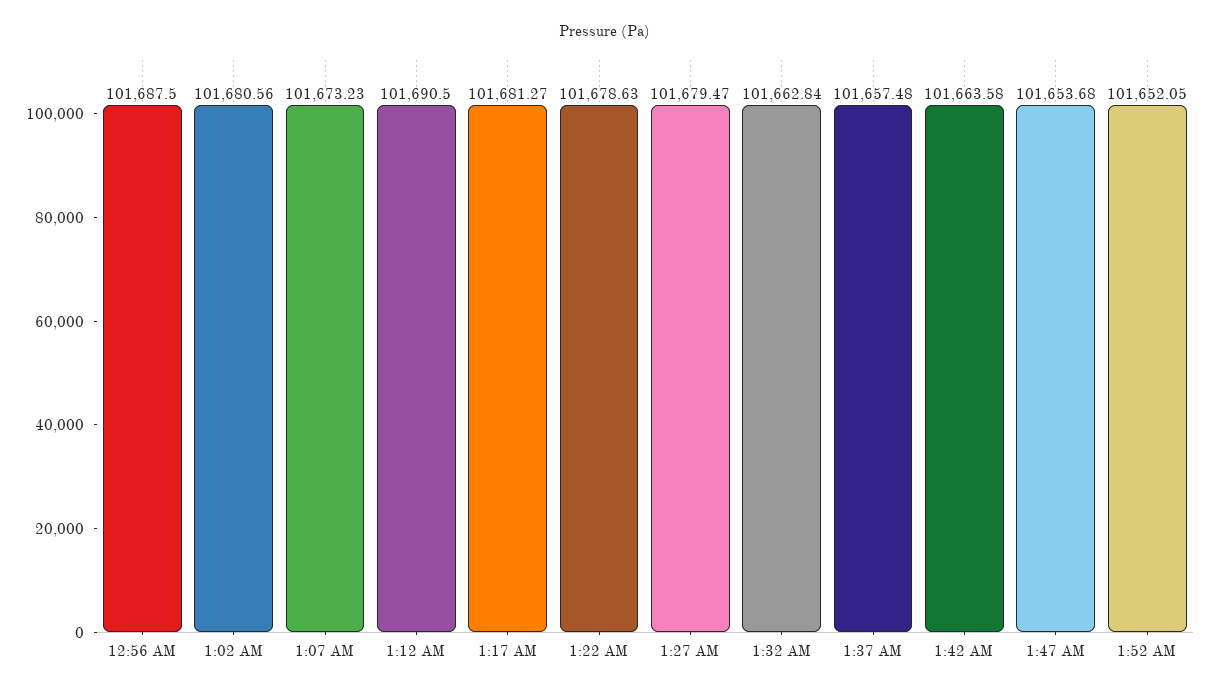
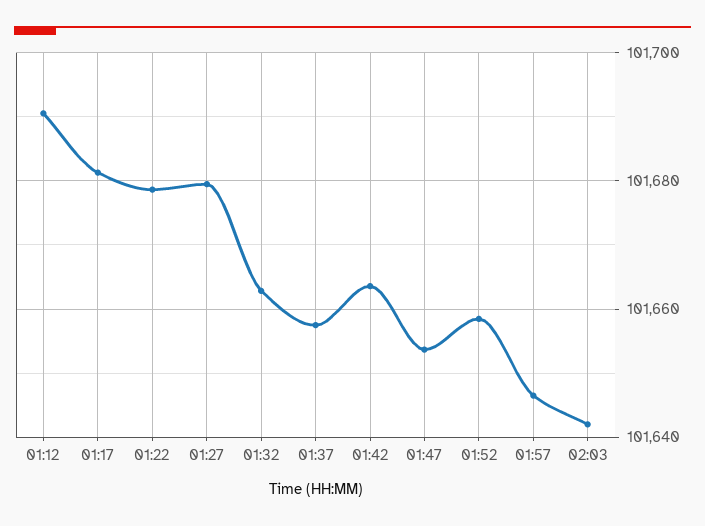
12:56 AM: 101687.5 -> none
1:02 AM: 101680.56 -> none
1:07 AM: 101673.23 -> none
1:52 AM: 101652.05 -> 101658
01:57: none -> 101646
02:03: none -> 101642

